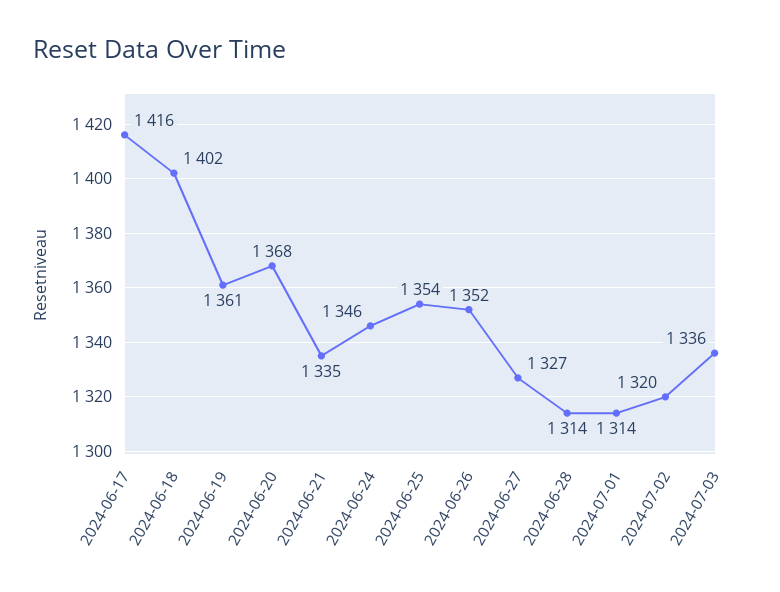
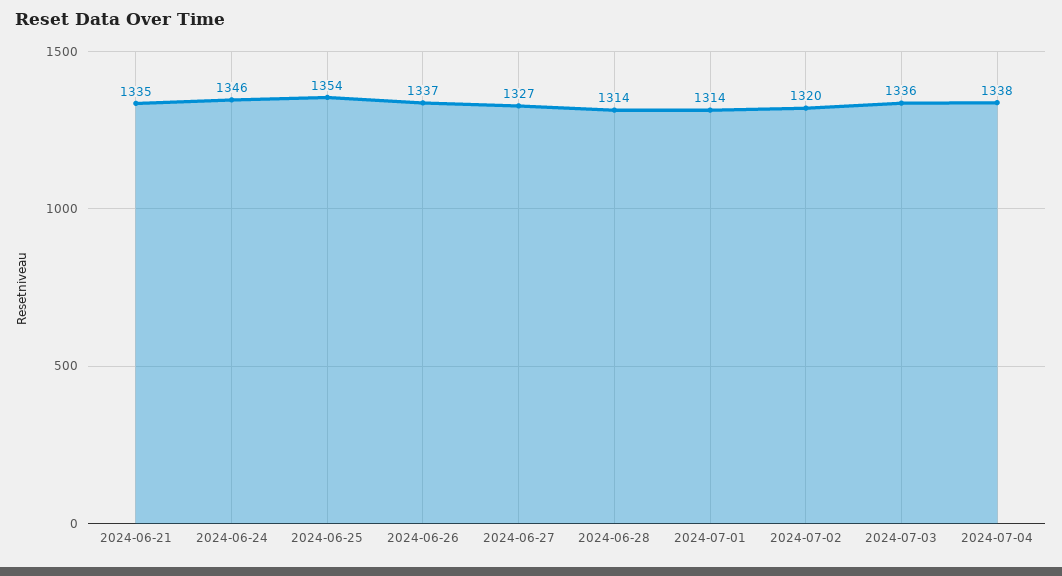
2024-06-17: 1416 -> none
2024-06-18: 1402 -> none
2024-06-19: 1361 -> none
2024-06-20: 1368 -> none
2024-06-26: 1352 -> 1337
2024-07-04: none -> 1338

